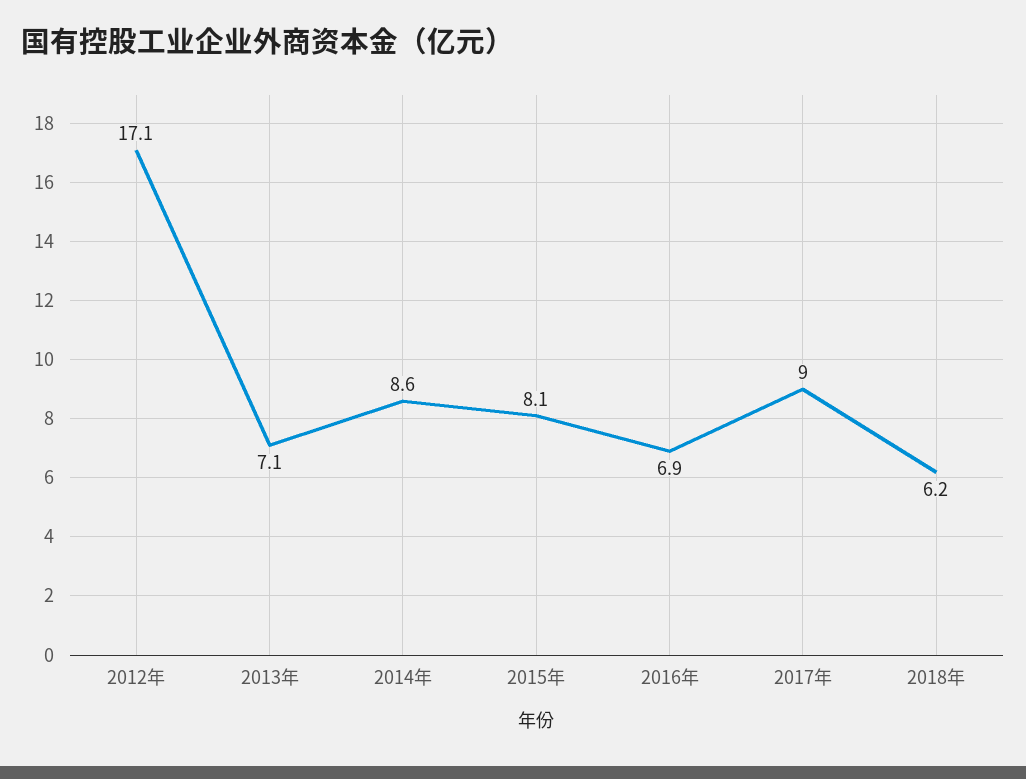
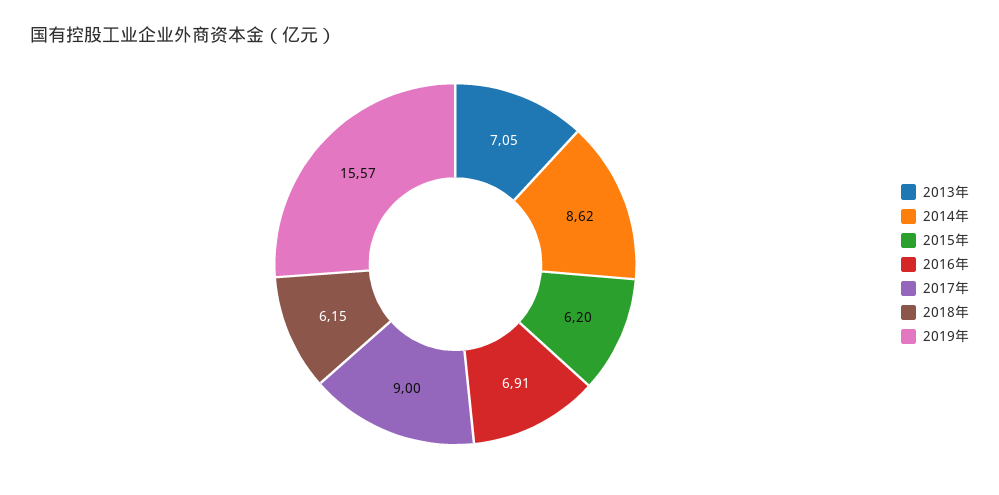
2012年: 17.1 -> none
2015年: 8.1 -> 6.2
2019年: none -> 15.57

